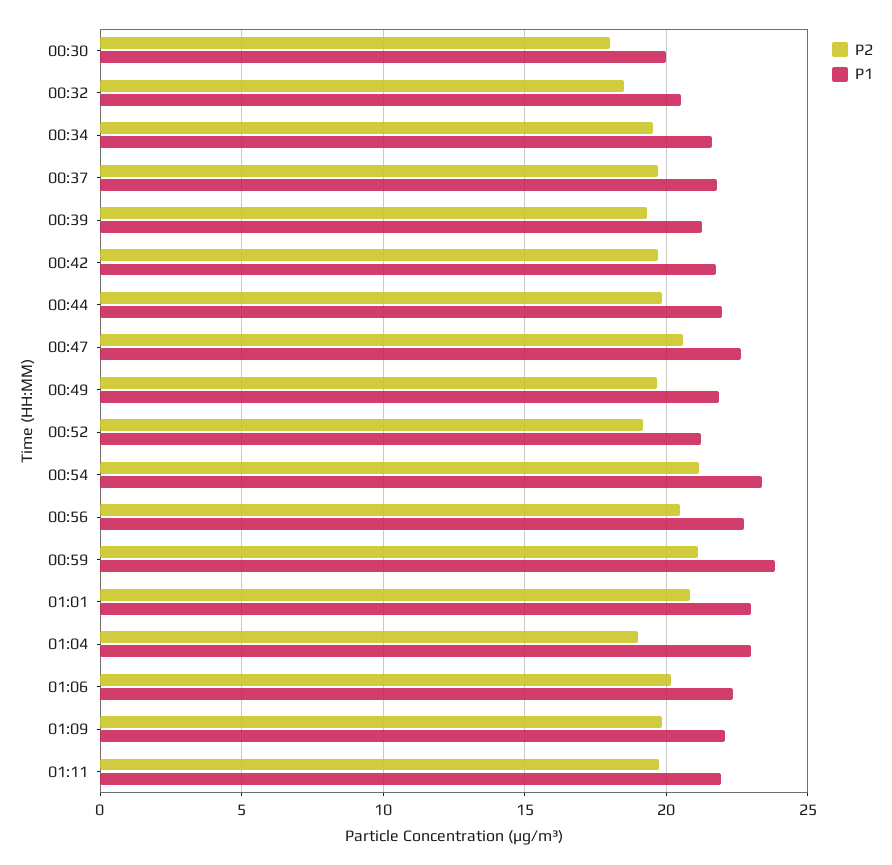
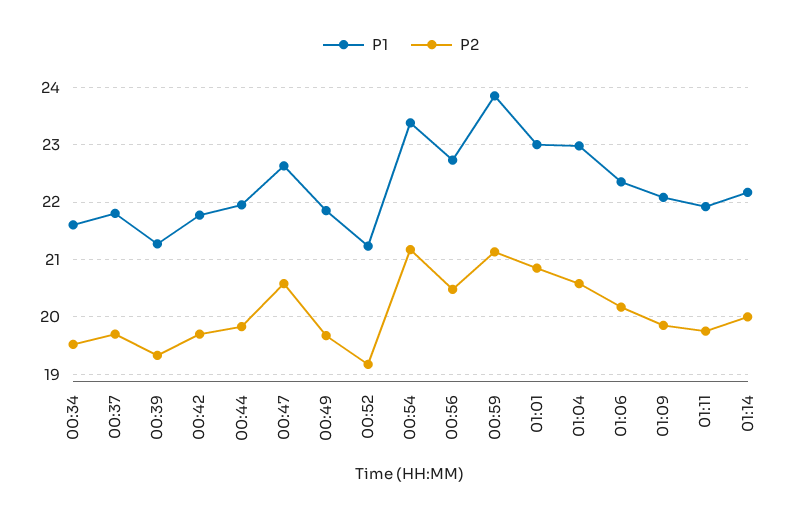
P2, 00:30: 18 -> none
P1, 00:30: 20 -> none
P2, 00:32: 18.5 -> none
P1, 00:32: 20.5 -> none
P2, 01:04: 19 -> 20.6
P1, 01:14: none -> 22.2
P2, 01:14: none -> 20

